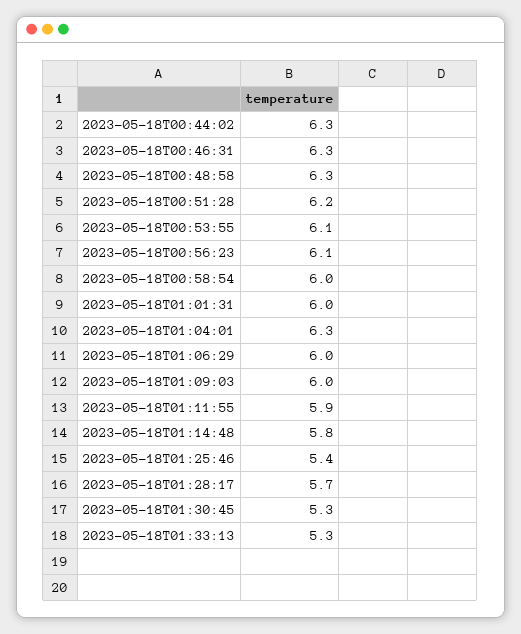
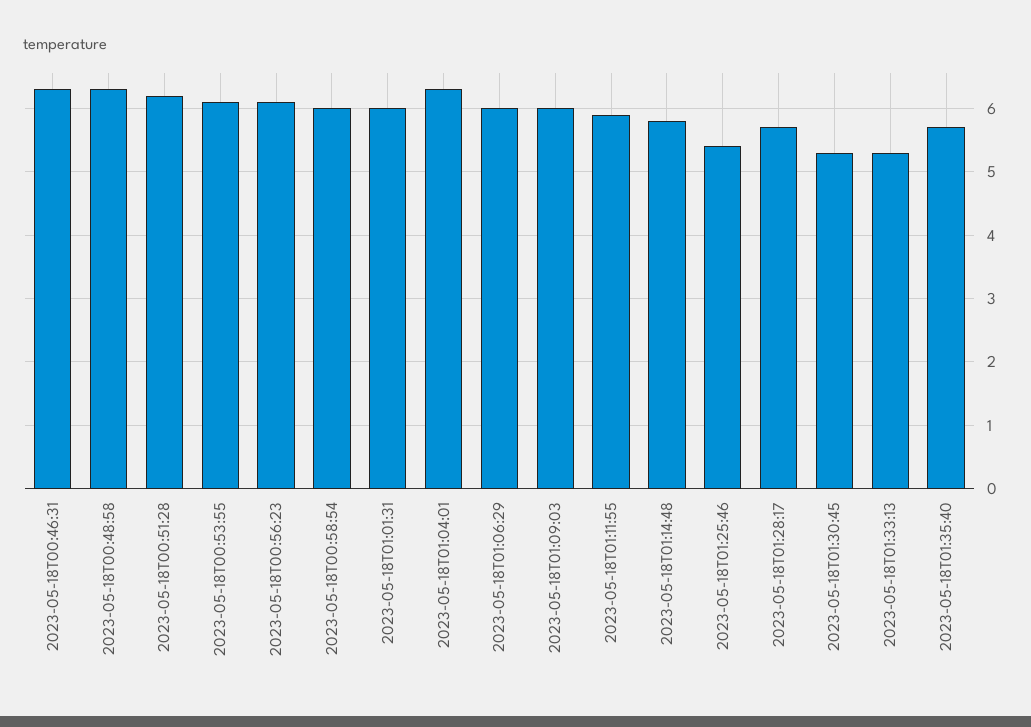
2023-05-18T00:44:02: 6.3 -> none
2023-05-18T01:35:40: none -> 5.7

